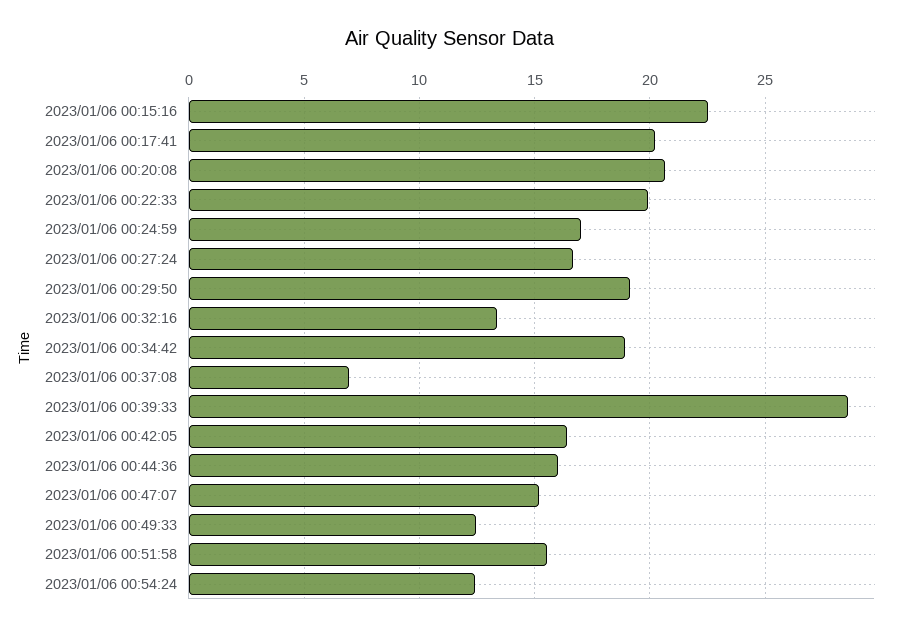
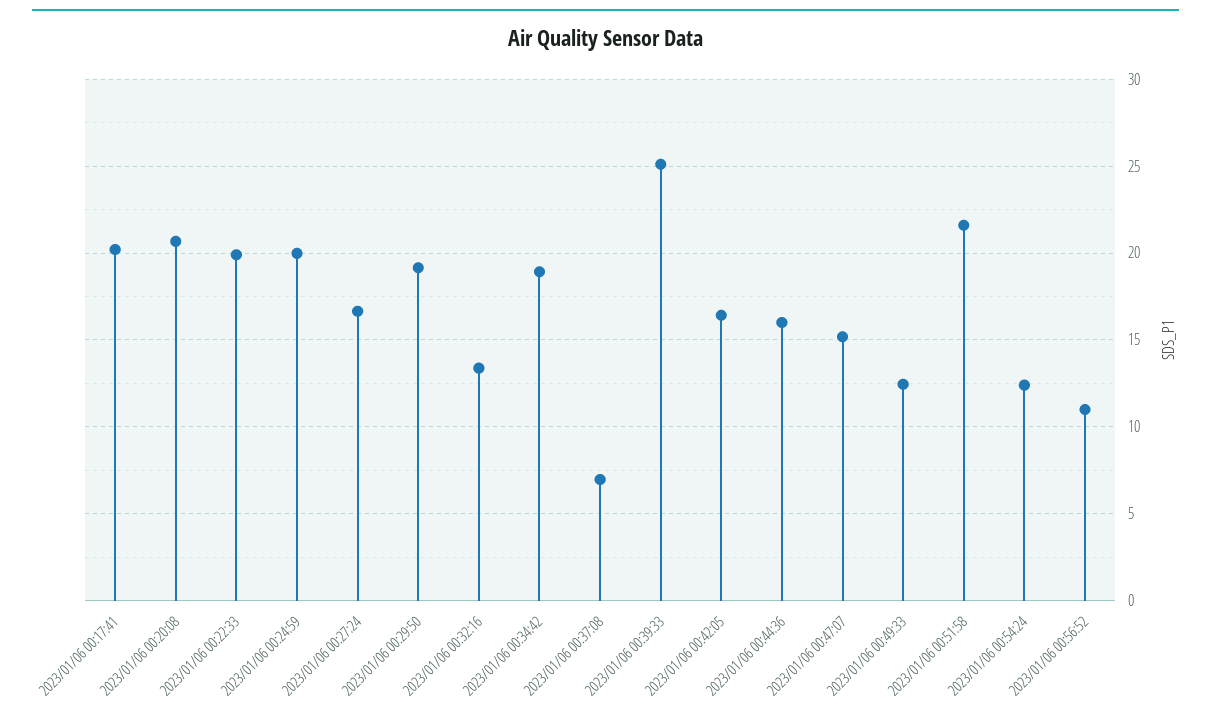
2023/01/06 00:15:16: 22.5 -> none
2023/01/06 00:24:59: 17 -> 20
2023/01/06 00:39:33: 28.5 -> 25
2023/01/06 00:51:58: 15.5 -> 21.5
2023/01/06 00:56:52: none -> 11

